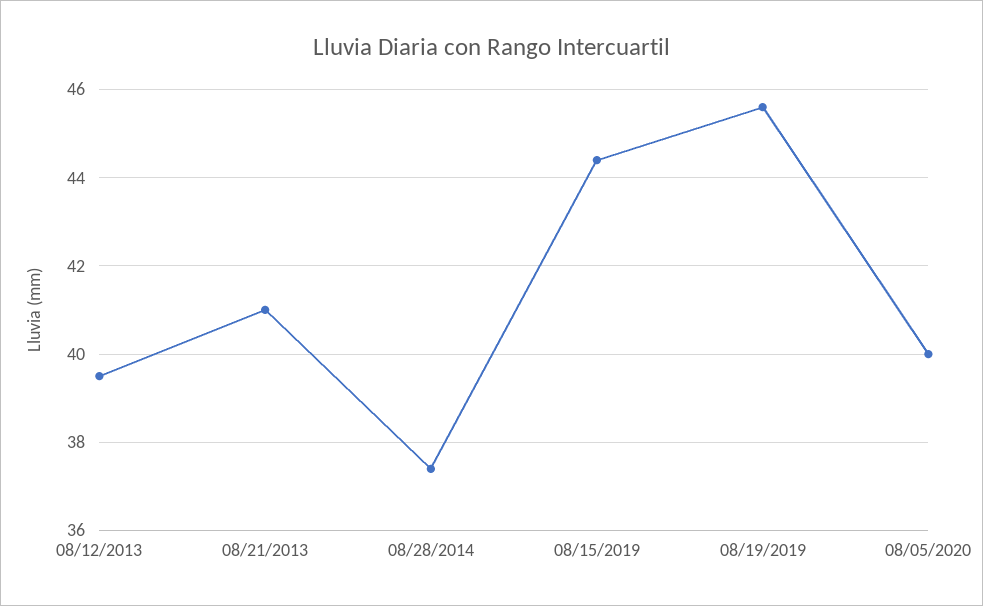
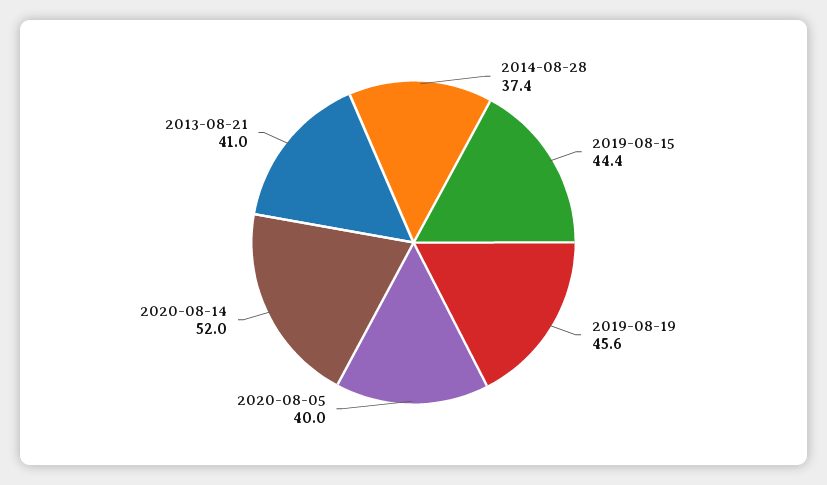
08/12/2013: 39.5 -> none
2020-08-14: none -> 52

